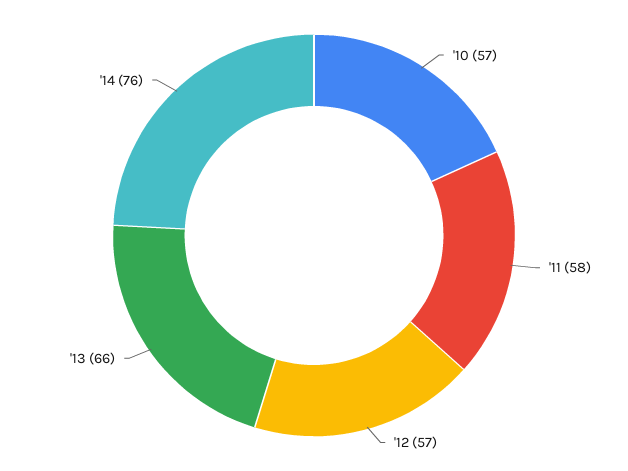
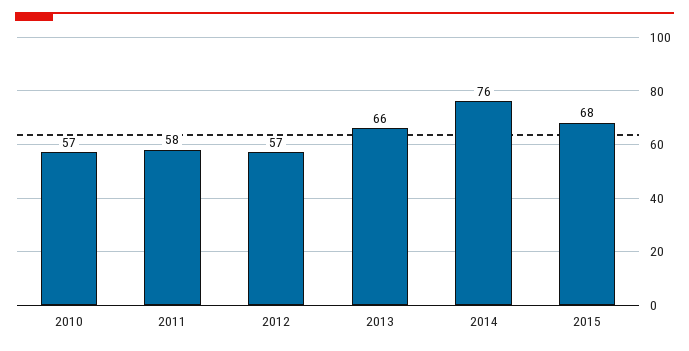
2015: none -> 68

